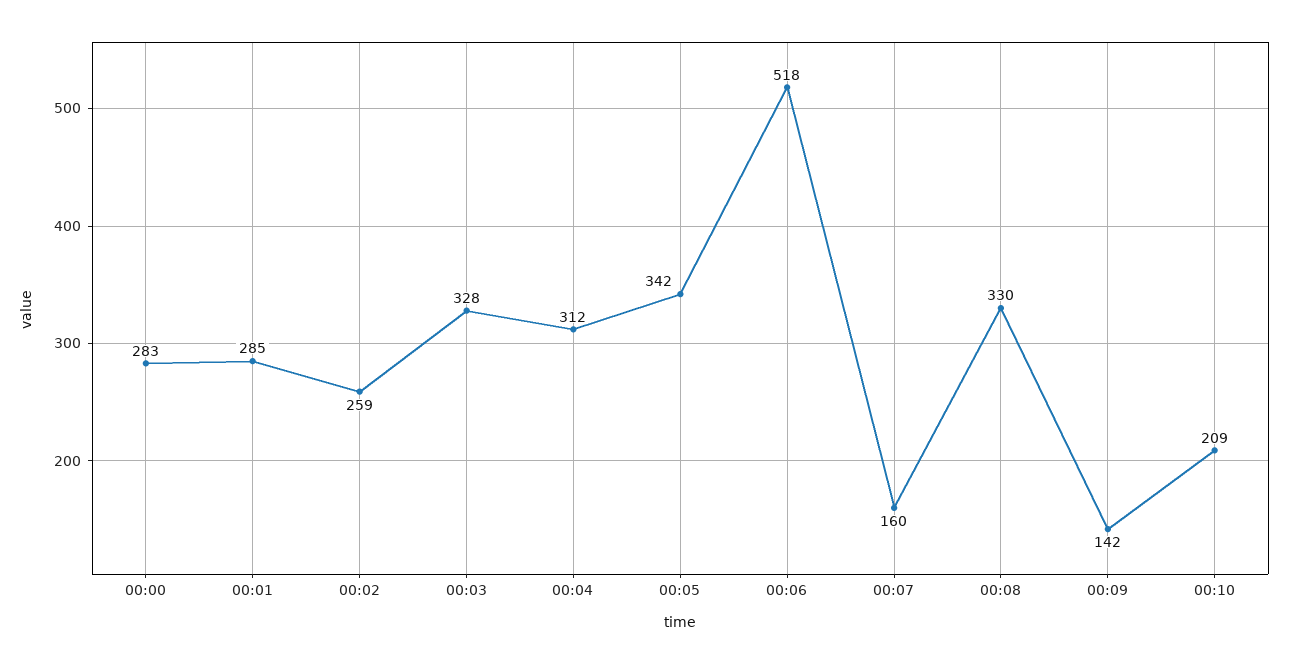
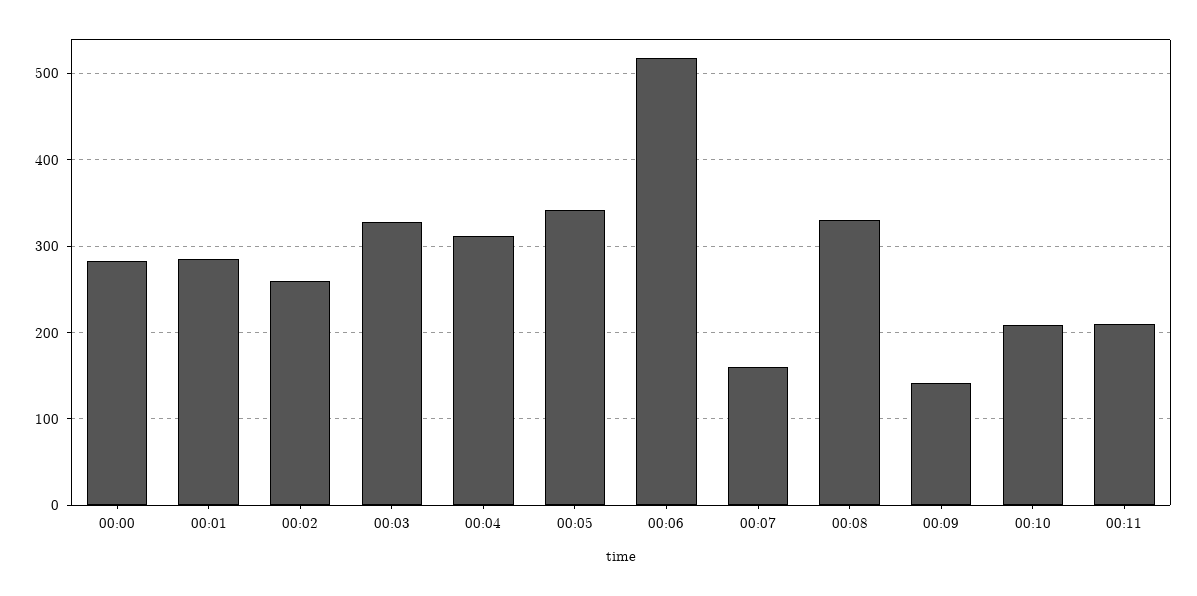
00:11: none -> 210

